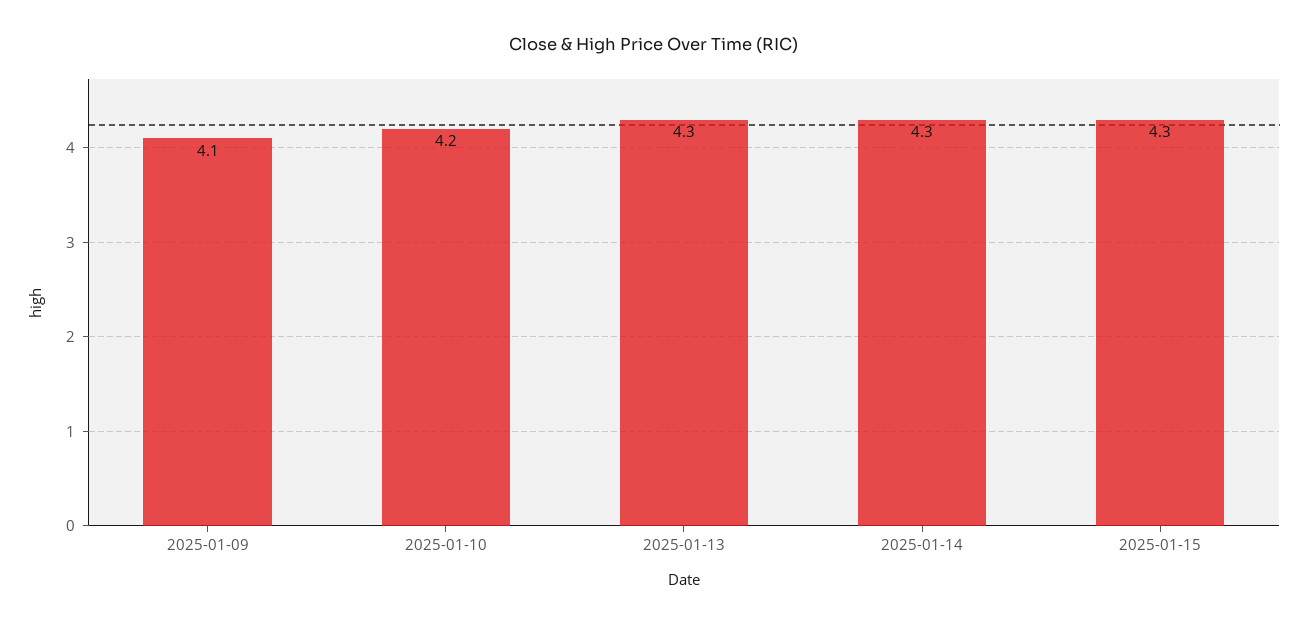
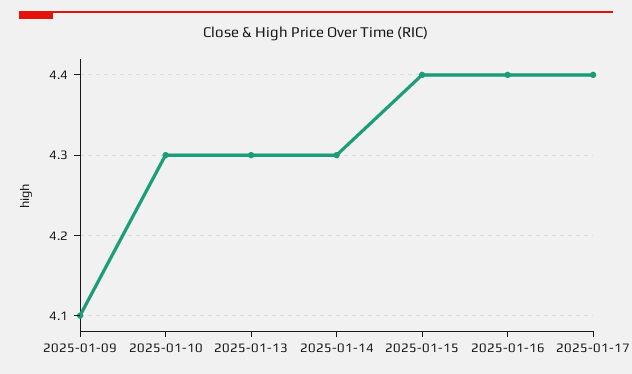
2025-01-10: 4.2 -> 4.3
2025-01-15: 4.3 -> 4.4
2025-01-16: none -> 4.4
2025-01-17: none -> 4.4

